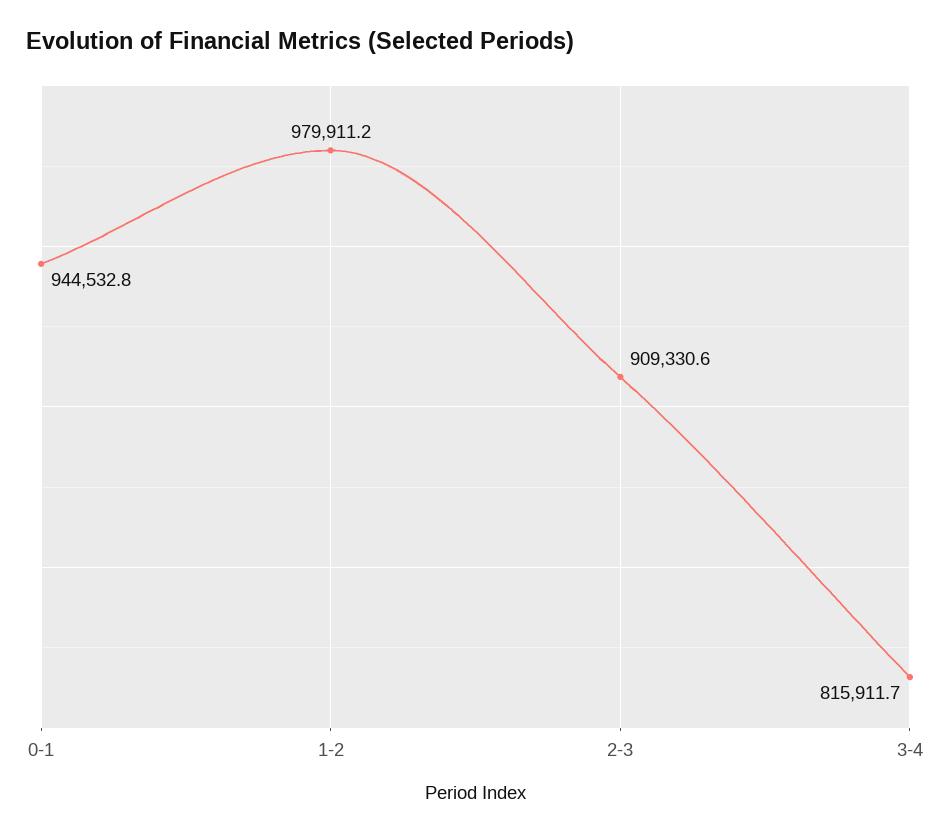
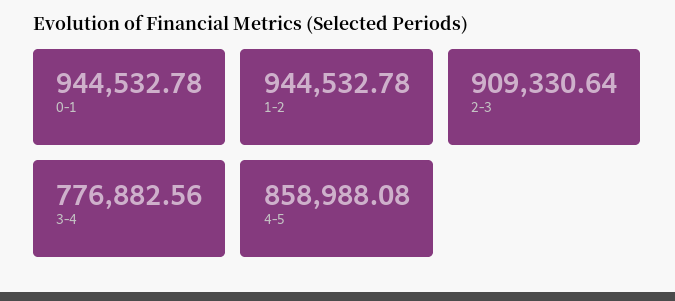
1-2: 979911.2 -> 944532.78
3-4: 815911.7 -> 776882.56
4-5: none -> 858988.08

